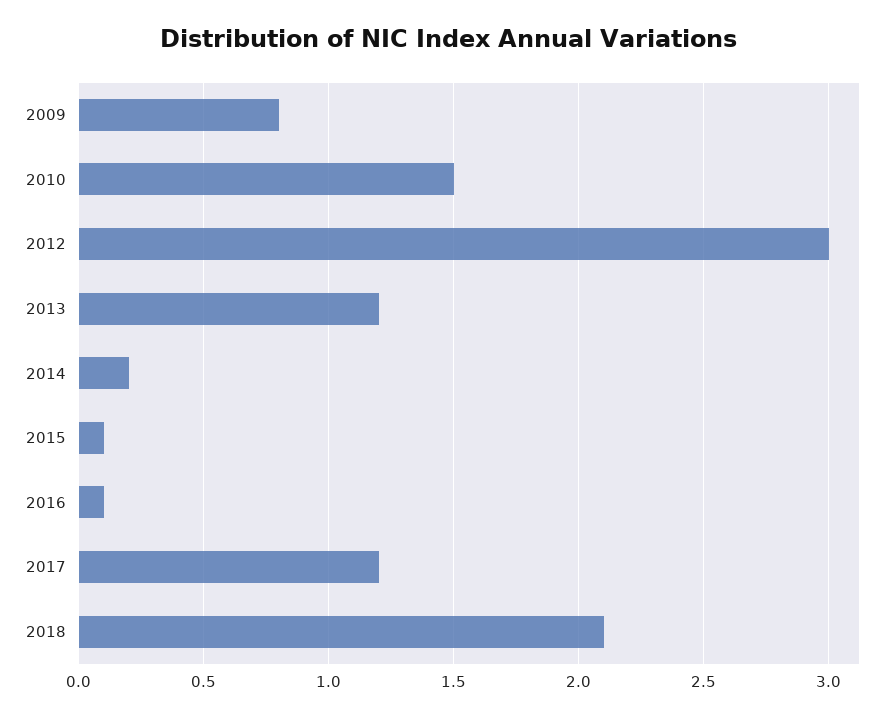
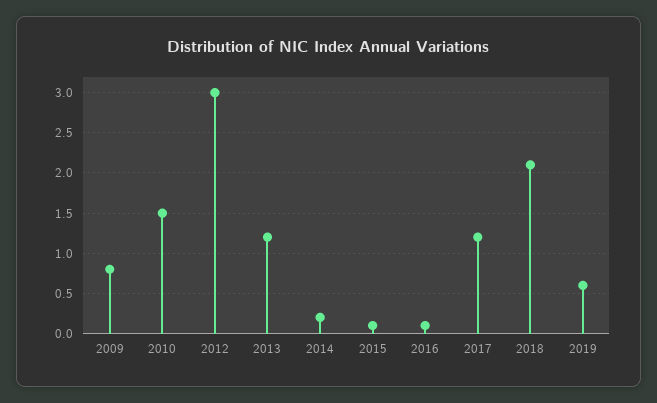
2019: none -> 0.6

